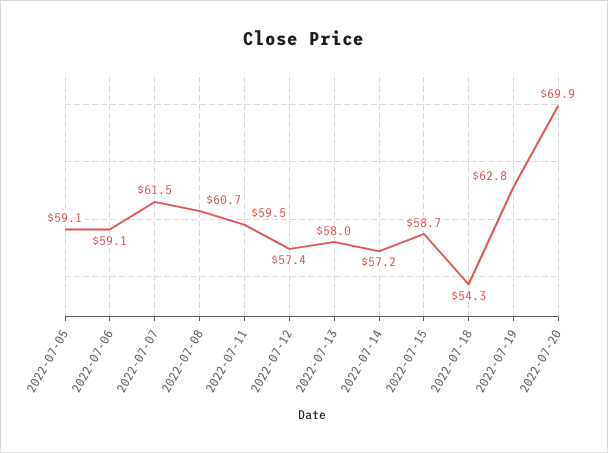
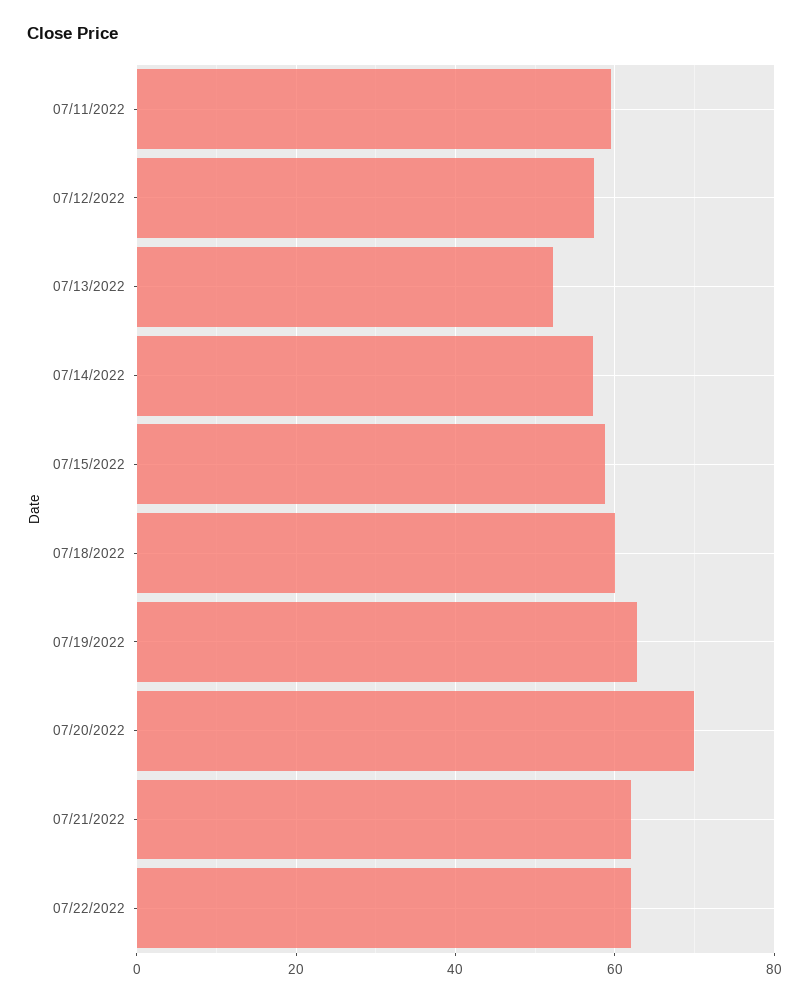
2022-07-05: 59.1 -> none
2022-07-06: 59.1 -> none
2022-07-07: 61.5 -> none
2022-07-08: 60.7 -> none
2022-07-13: 58 -> 52
2022-07-18: 54.3 -> 60
07/21/2022: none -> 62
07/22/2022: none -> 62

